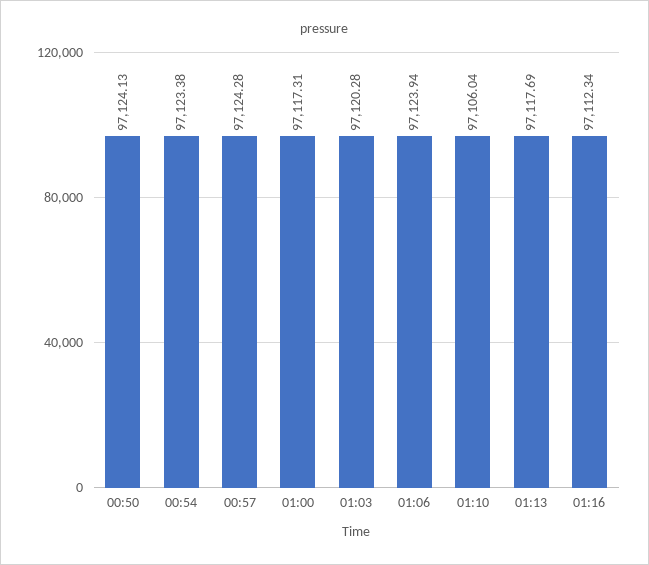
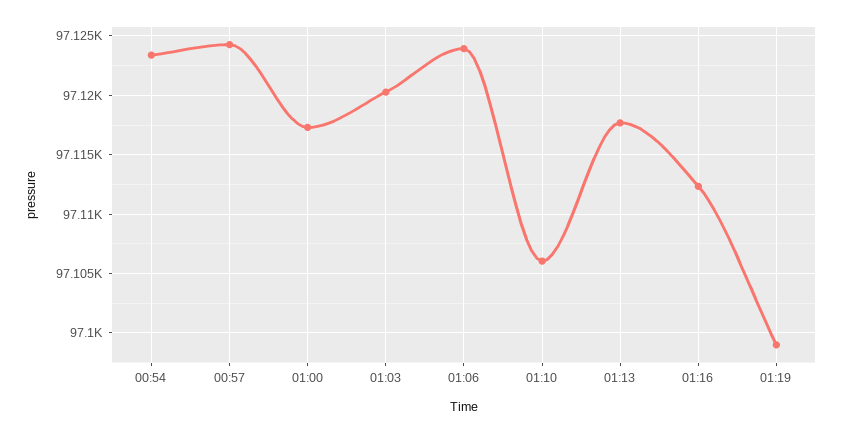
00:50: 97124.13 -> none
01:19: none -> 97099

